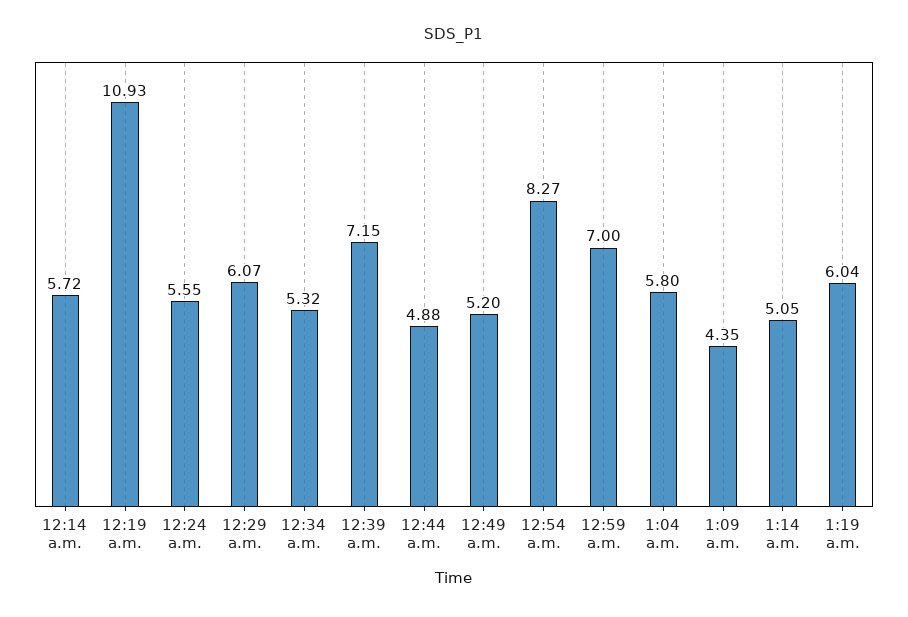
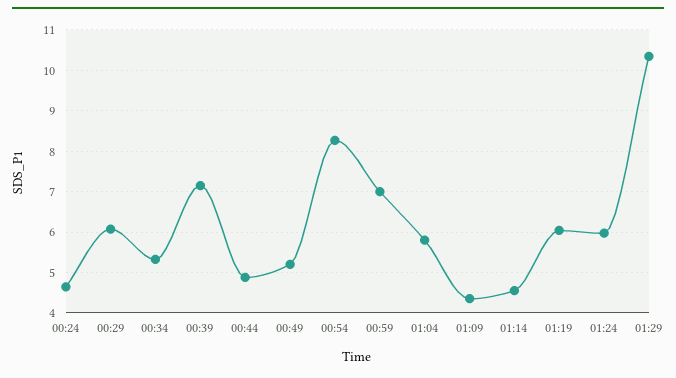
12:14 a.m.: 5.72 -> none
12:19 a.m.: 10.93 -> none
12:24 a.m.: 5.55 -> 4.6
1:14 a.m.: 5.05 -> 4.6
01:24: none -> 6
01:29: none -> 10.4

